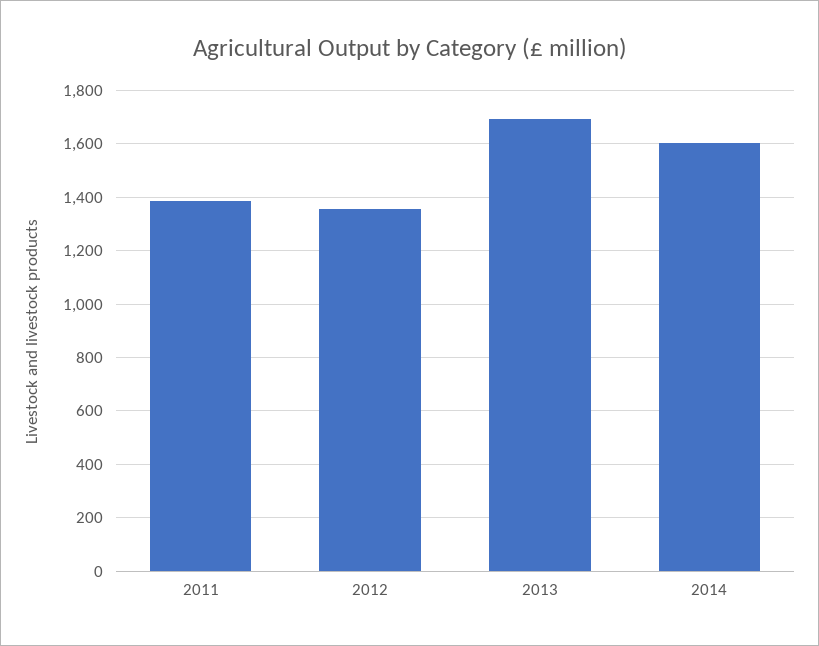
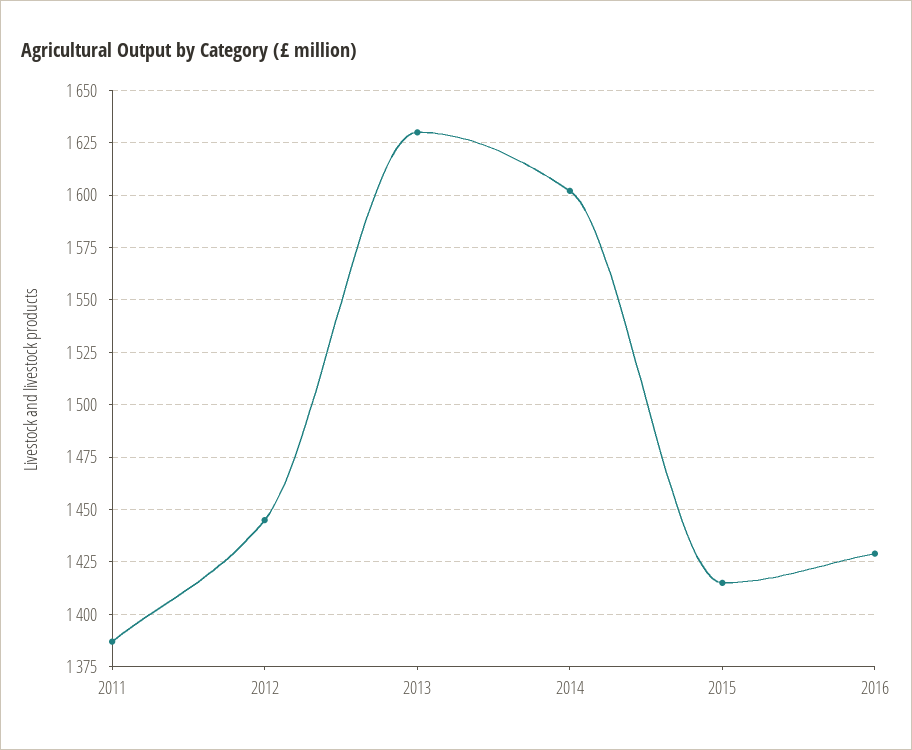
2012: 1350 -> 1445
2013: 1700 -> 1630
2015: none -> 1415
2016: none -> 1430

